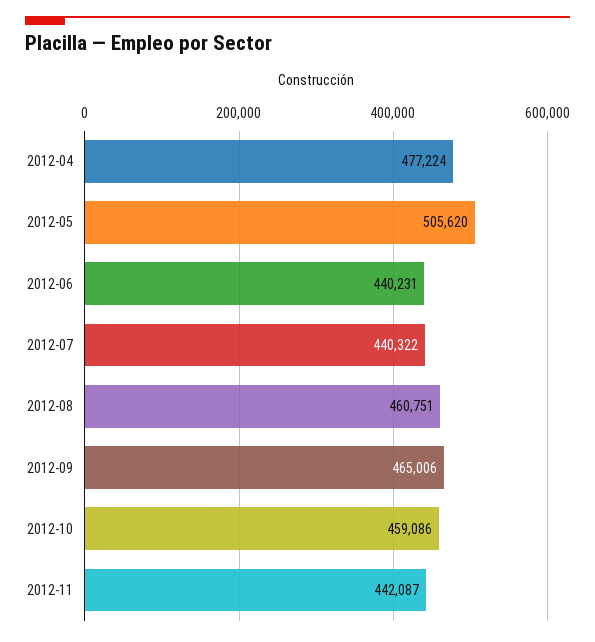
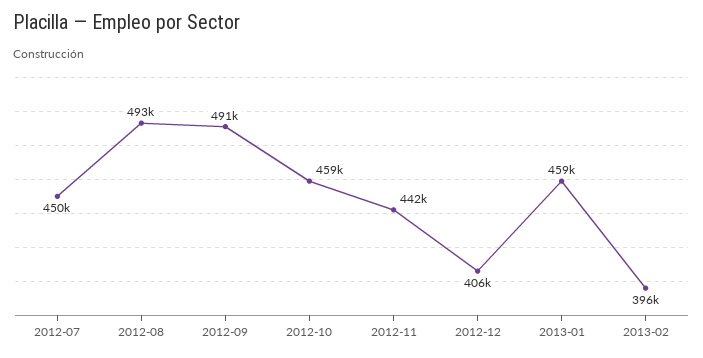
2012-04: 477224 -> none
2012-05: 505620 -> none
2012-06: 440231 -> none
2012-07: 440322 -> 450000
2012-08: 460751 -> 493000
2012-09: 465006 -> 491000
2012-12: none -> 406000
2013-01: none -> 459000
2013-02: none -> 396000

